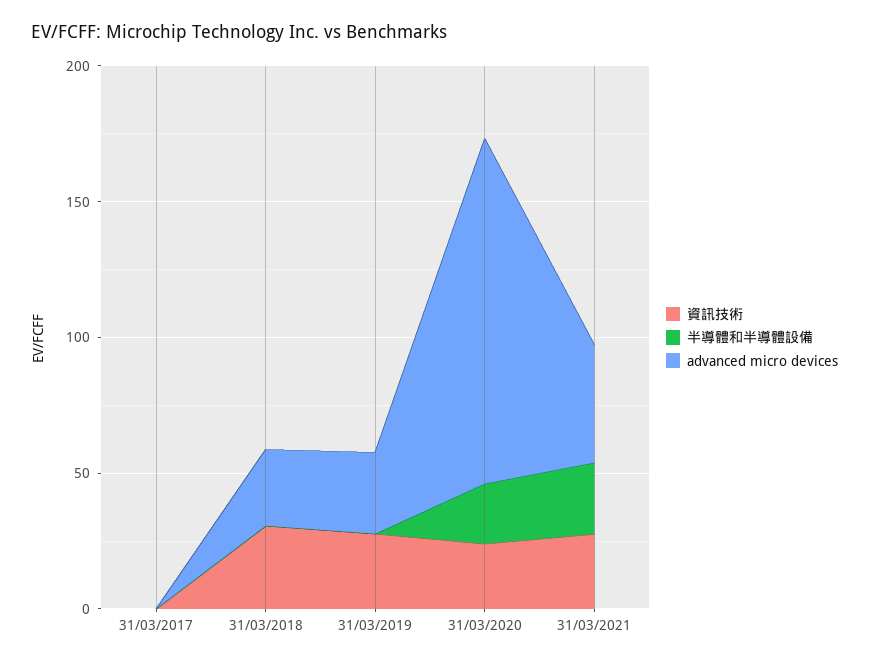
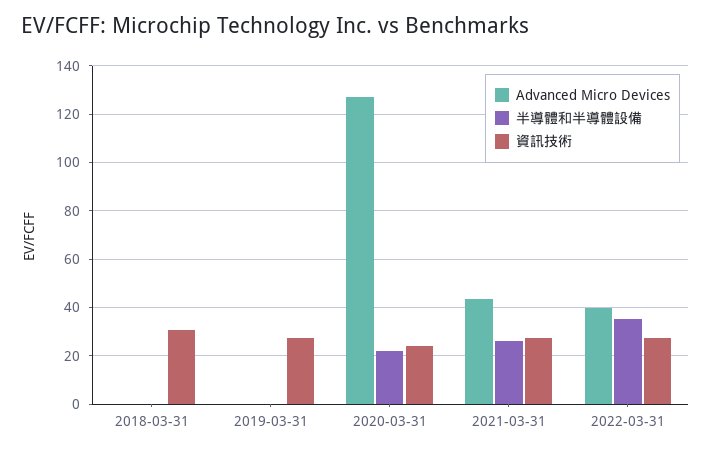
資訊技術, 31/03/2017: 0 -> none
半導體和半導體設備, 31/03/2017: 0 -> none
advanced micro devices, 31/03/2017: 0 -> none
advanced micro devices, 31/03/2018: 30 -> 0
advanced micro devices, 31/03/2019: 30 -> 0
advanced micro devices, 2022-03-31: none -> 40
半導體和半導體設備, 2022-03-31: none -> 35
資訊技術, 2022-03-31: none -> 27.5

